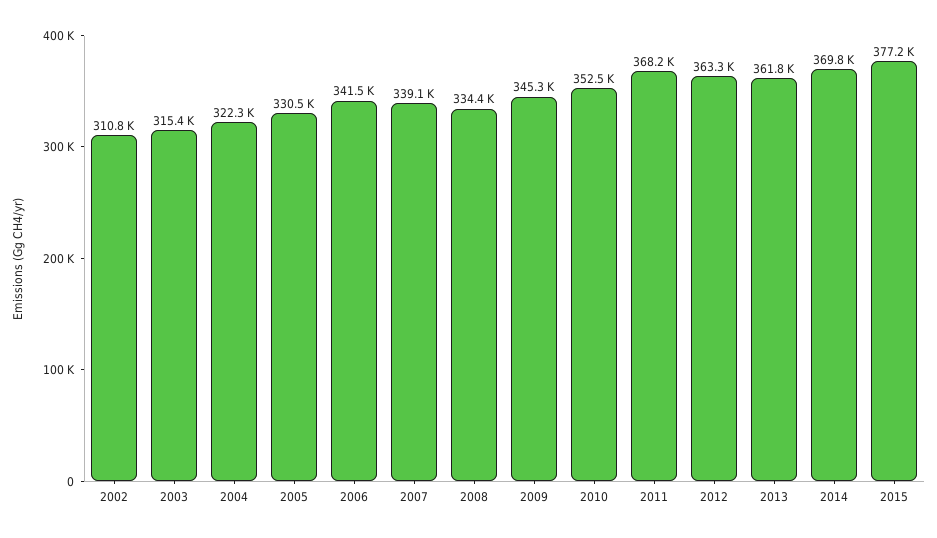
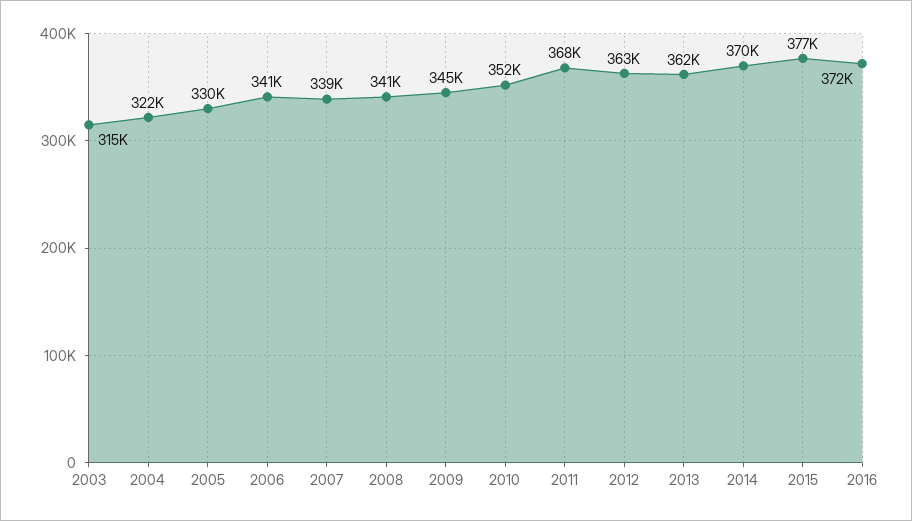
2002: 310800 -> none
2008: 334400 -> 341000
2016: none -> 372000

